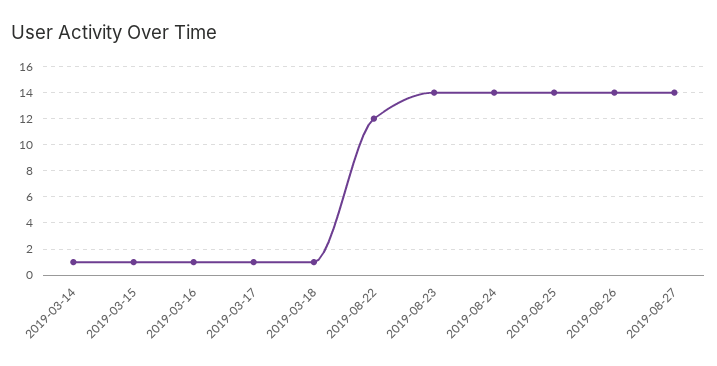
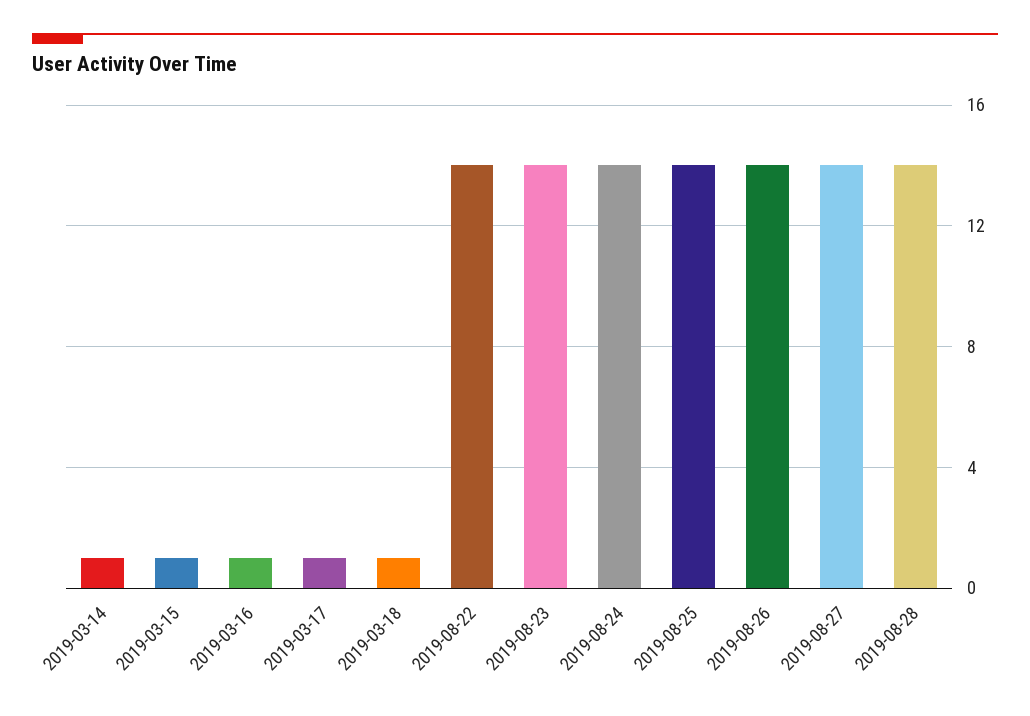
2019-08-22: 12 -> 14
2019-08-28: none -> 14

